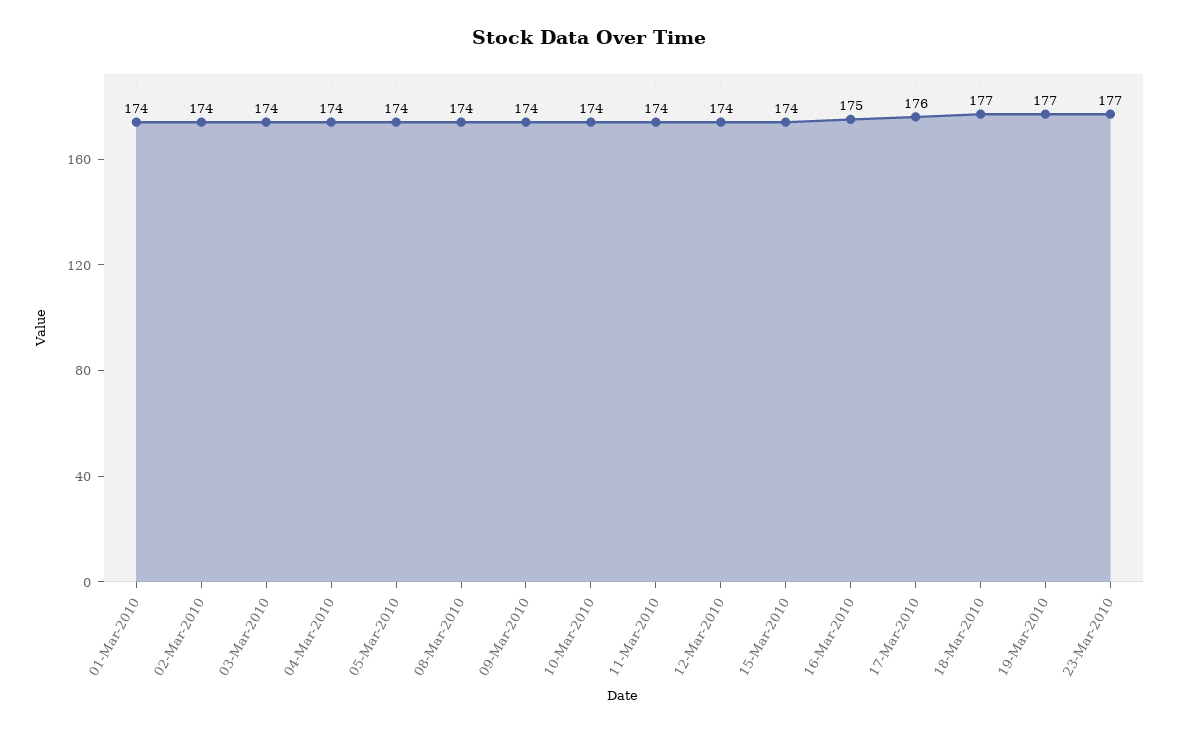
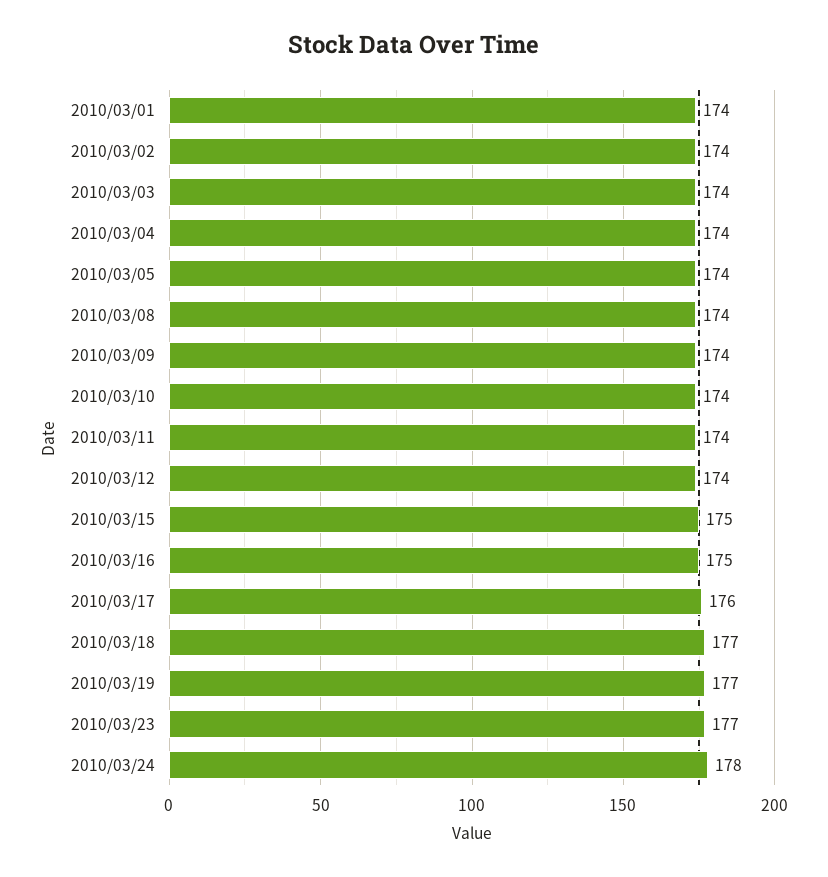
15-Mar-2010: 174 -> 175
2010/03/24: none -> 178

